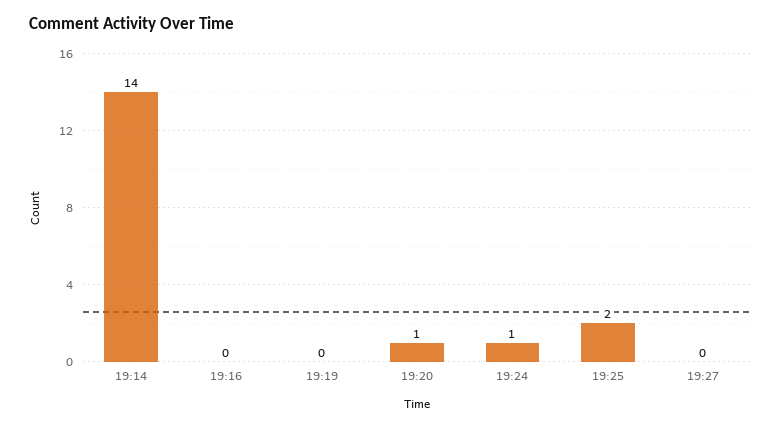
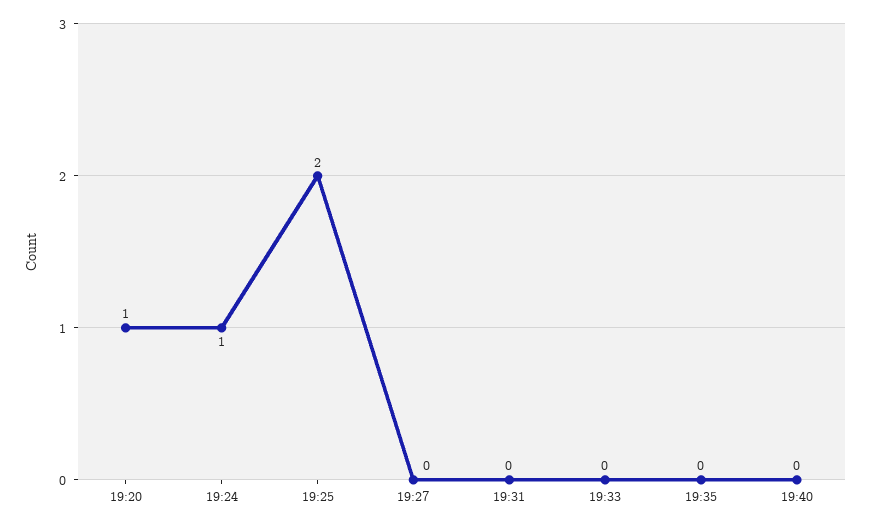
19:14: 14 -> none
19:16: 0 -> none
19:19: 0 -> none
19:31: none -> 0
19:33: none -> 0
19:35: none -> 0
19:40: none -> 0

